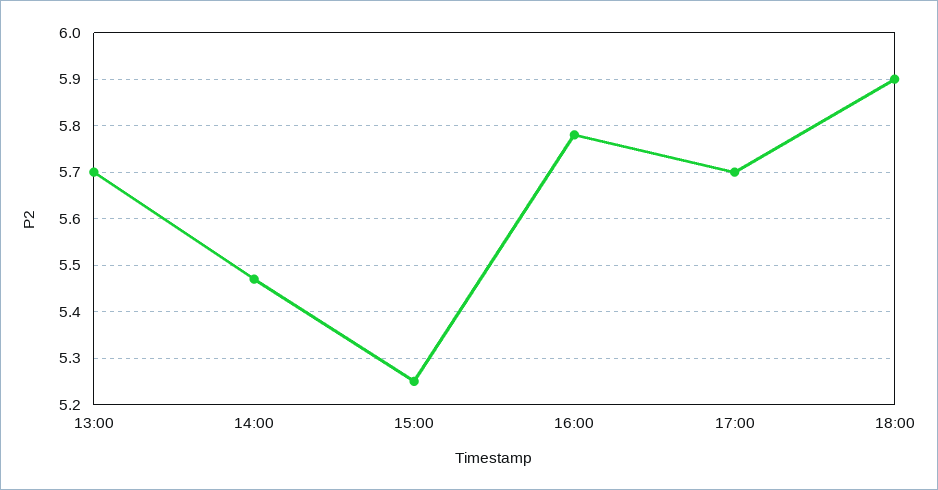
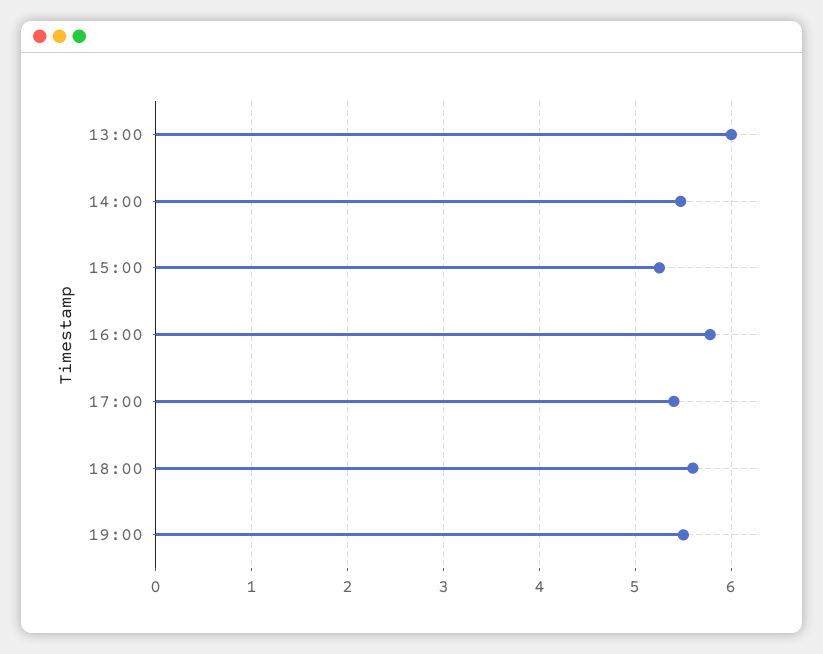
13:00: 5.7 -> 6
17:00: 5.7 -> 5.4
18:00: 5.9 -> 5.6
19:00: none -> 5.5

